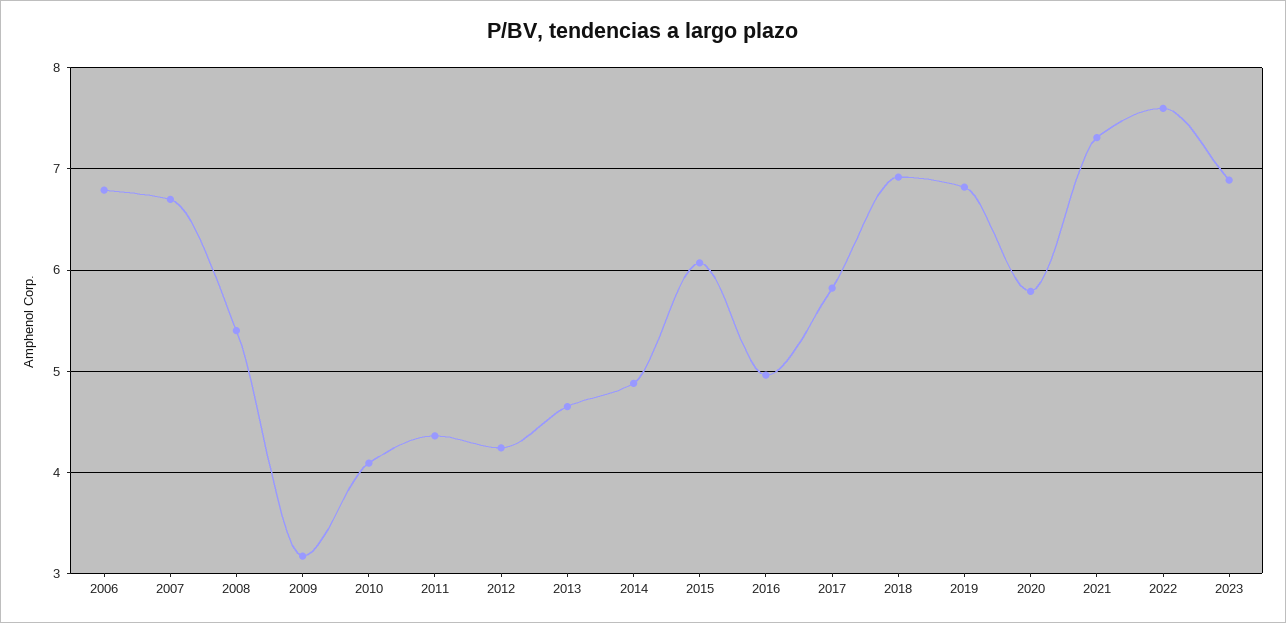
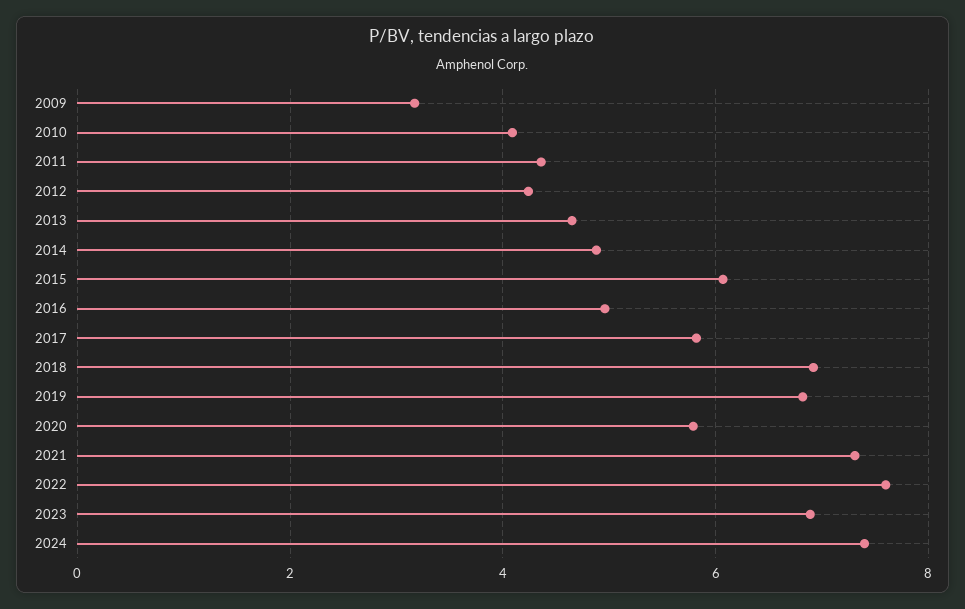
2006: 6.8 -> none
2007: 6.7 -> none
2008: 5.4 -> none
2024: none -> 7.4

